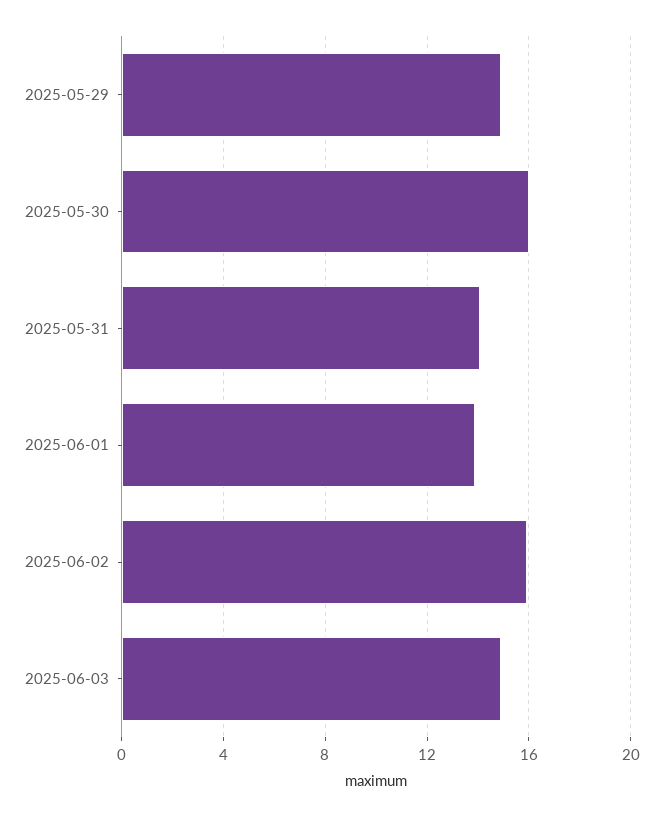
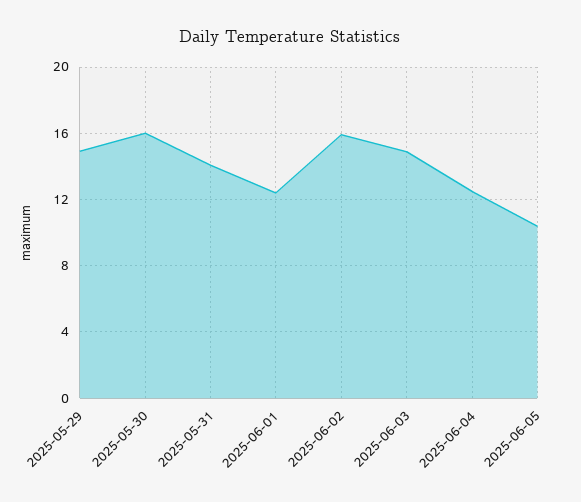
2025-06-01: 14 -> 12.5
2025-06-04: none -> 12.5
2025-06-05: none -> 10.5

